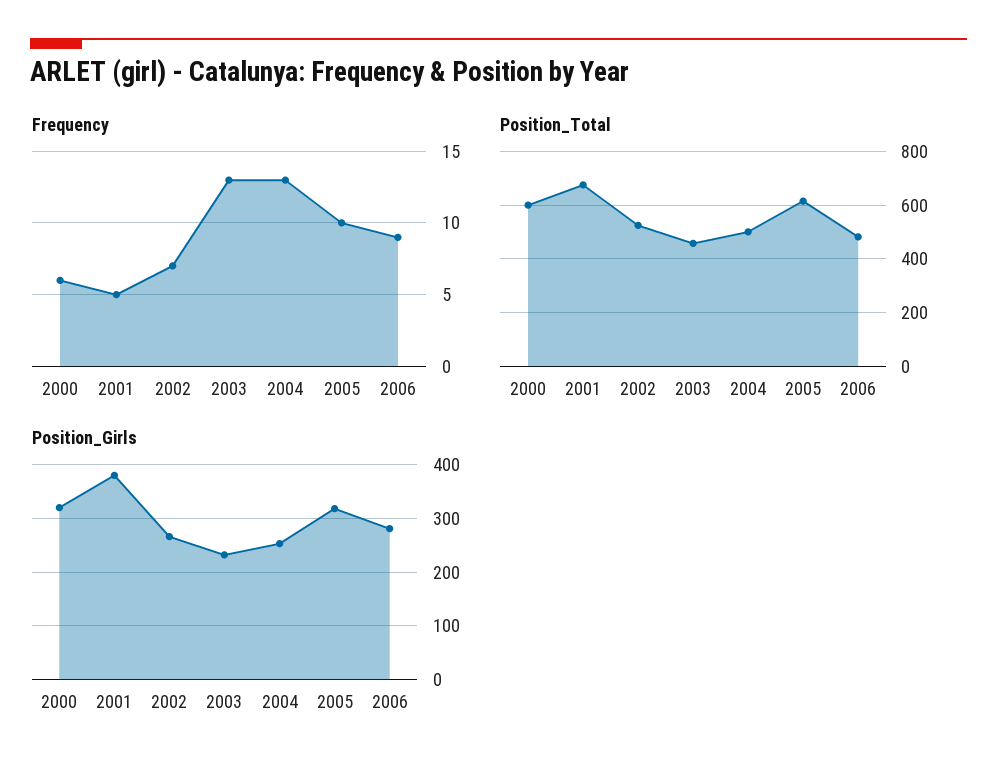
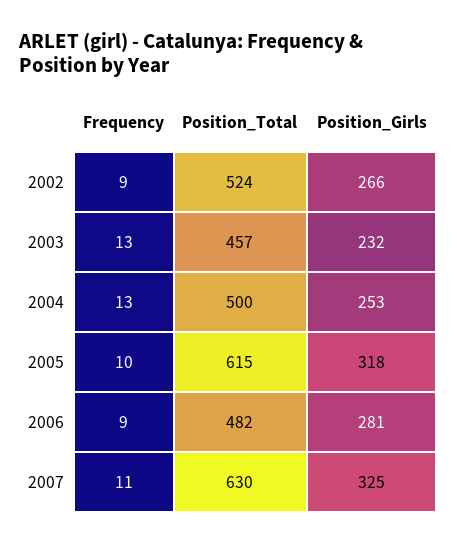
Frequency, 2000: 6 -> none
Frequency, 2001: 5 -> none
Frequency, 2002: 7 -> 9
Position_Total, 2000: 600 -> none
Position_Total, 2001: 675 -> none
Position_Girls, 2000: 320 -> none
Position_Girls, 2001: 380 -> none
Frequency, 2007: none -> 11
Position_Total, 2007: none -> 630
Position_Girls, 2007: none -> 325

